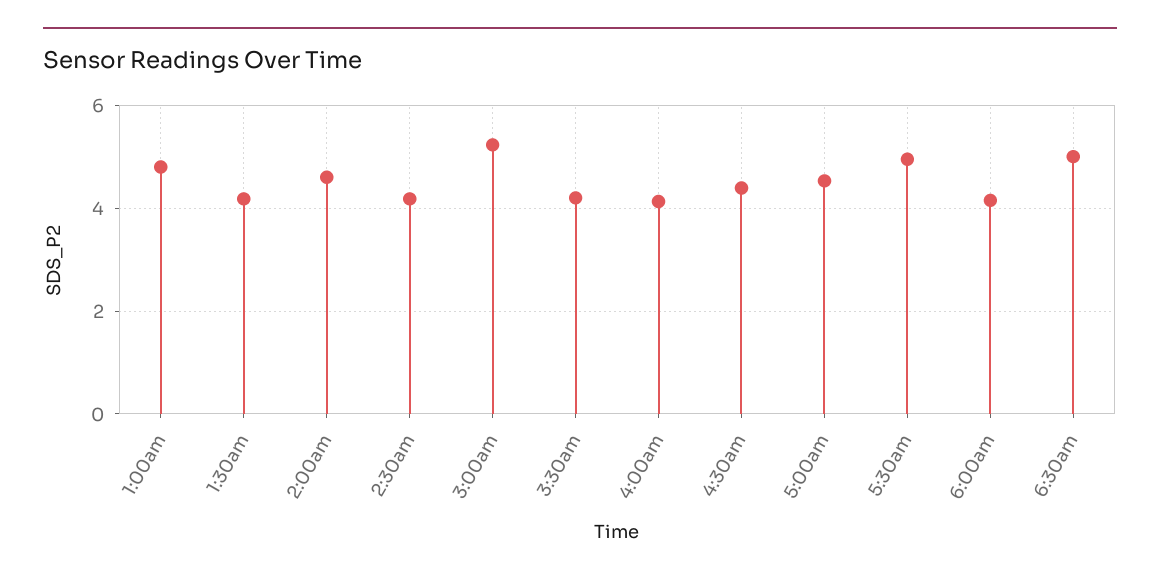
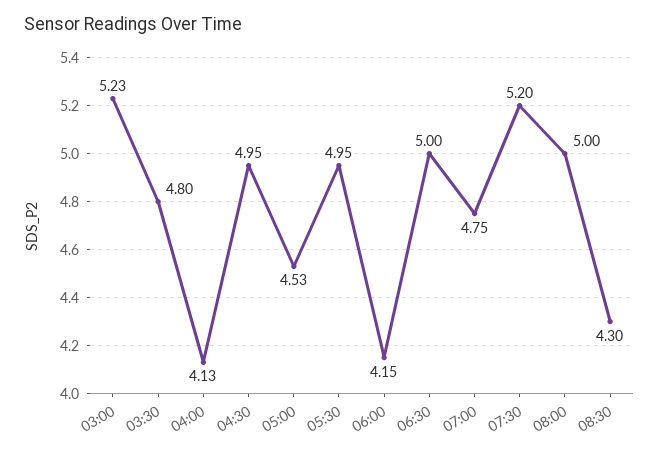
1:00am: 4.8 -> none
1:30am: 4.2 -> none
2:00am: 4.6 -> none
2:30am: 4.2 -> none
3:30am: 4.2 -> 4.8
4:30am: 4.4 -> 4.95
07:00: none -> 4.75
07:30: none -> 5.2
08:00: none -> 5
08:30: none -> 4.3

